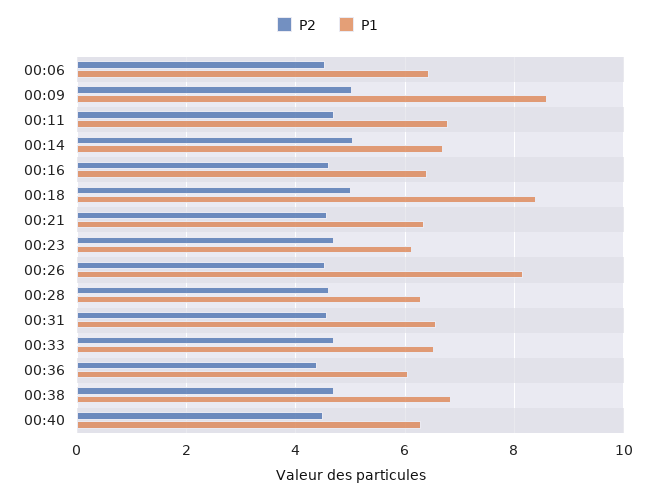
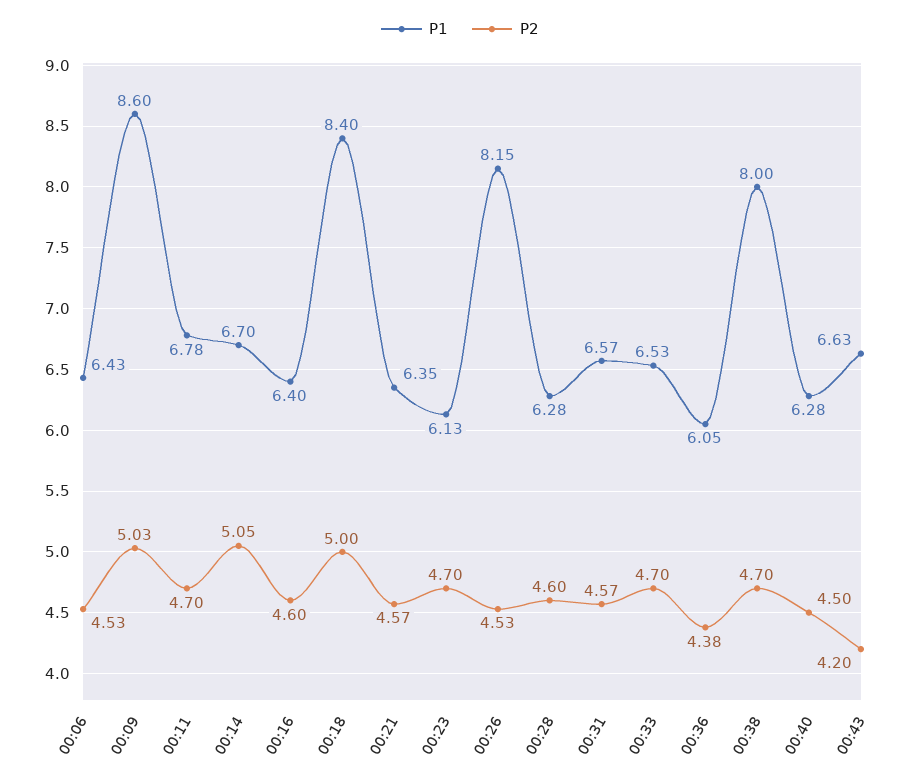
P1, 00:38: 6.8 -> 8
P1, 00:43: none -> 6.63
P2, 00:43: none -> 4.2

